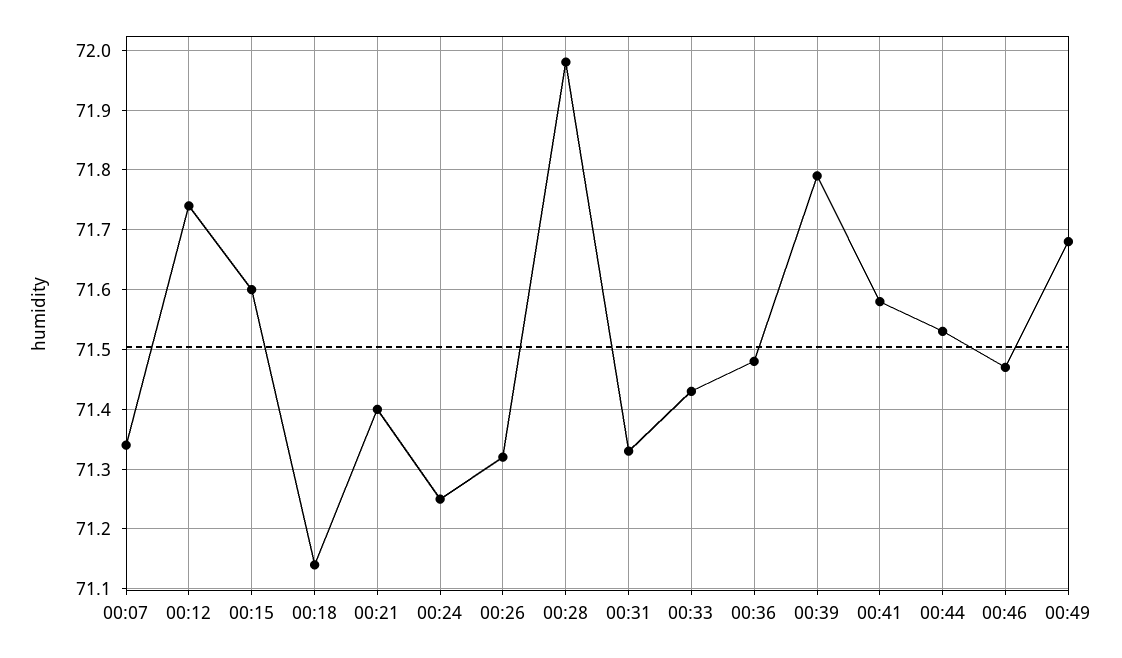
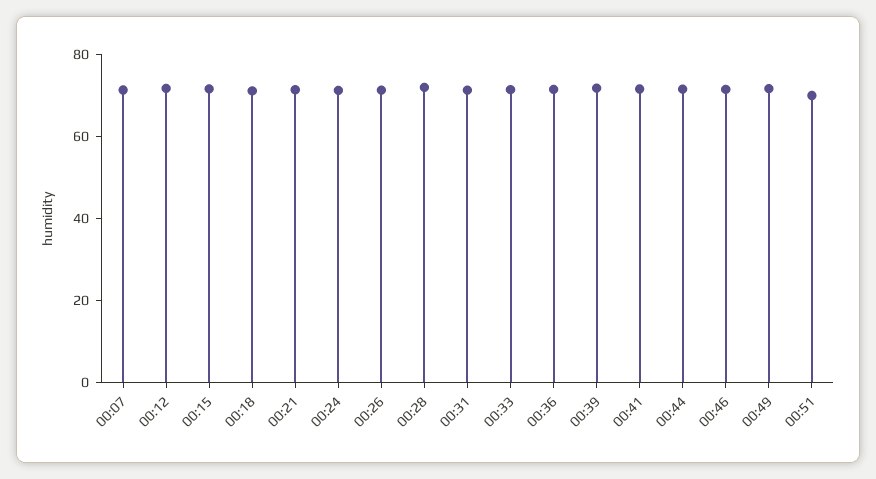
00:51: none -> 70

